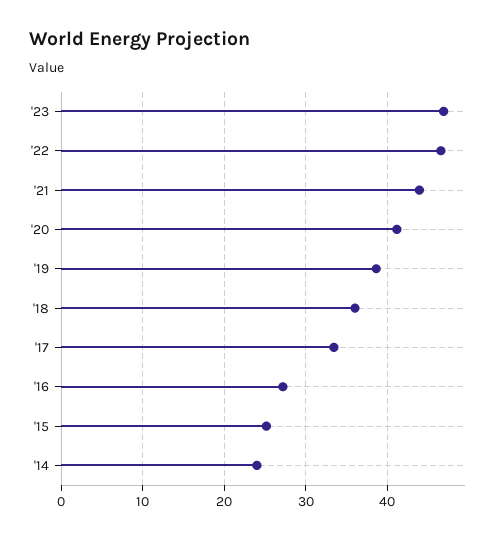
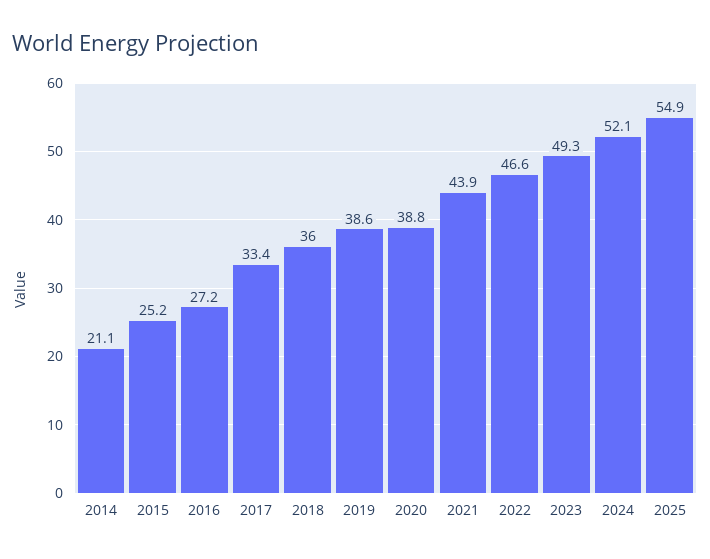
'23: 47 -> 49.3
'20: 41 -> 38.8
'14: 24 -> 21.1
2024: none -> 52.1
2025: none -> 54.9

